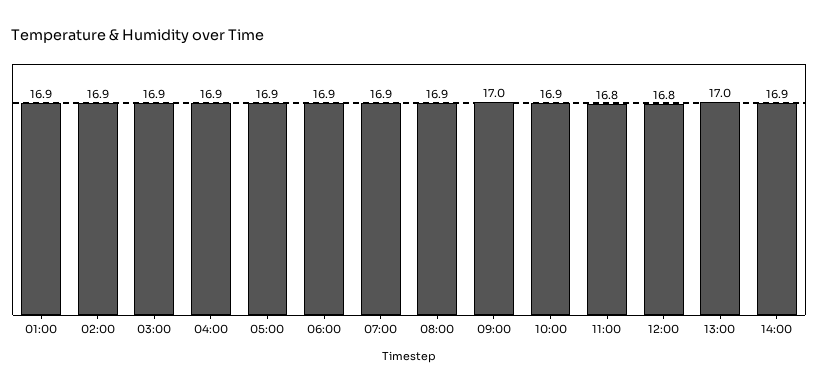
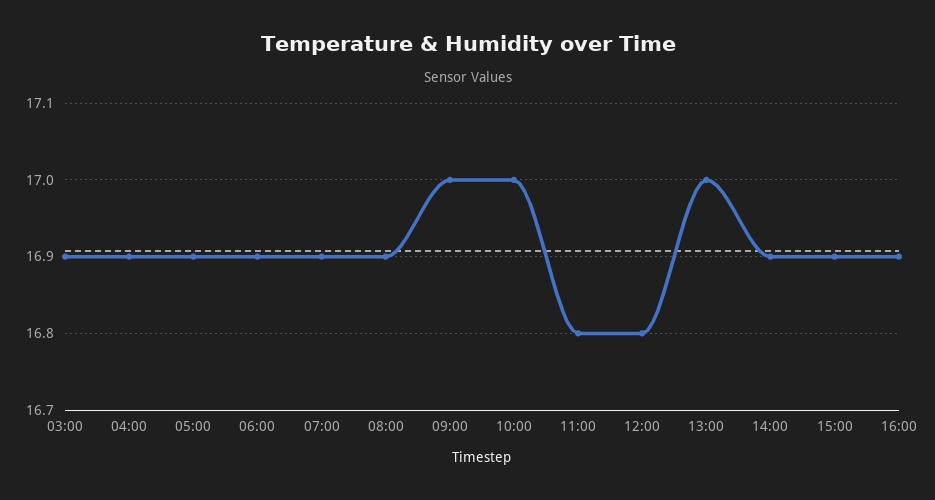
01:00: 16.9 -> none
02:00: 16.9 -> none
10:00: 16.9 -> 17
15:00: none -> 16.9
16:00: none -> 16.9

